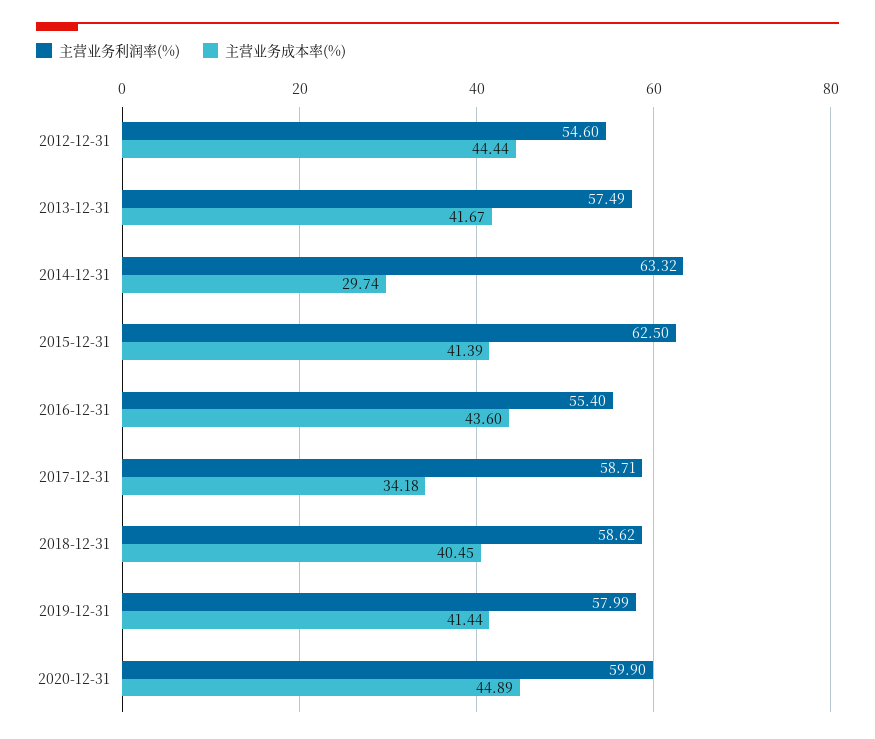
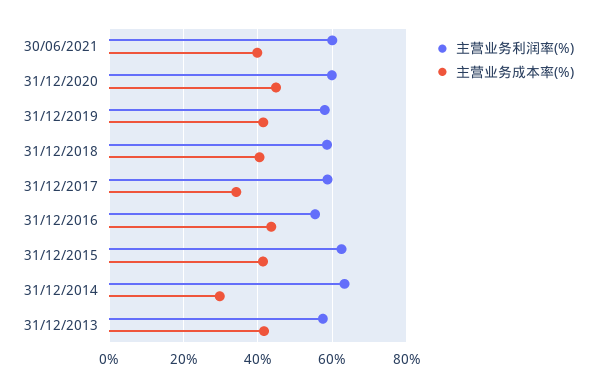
主营业务利润率(%), 2012-12-31: 54.6 -> none
主营业务成本率(%), 2012-12-31: 44.44 -> none
主营业务利润率(%), 30/06/2021: none -> 60
主营业务成本率(%), 30/06/2021: none -> 40

